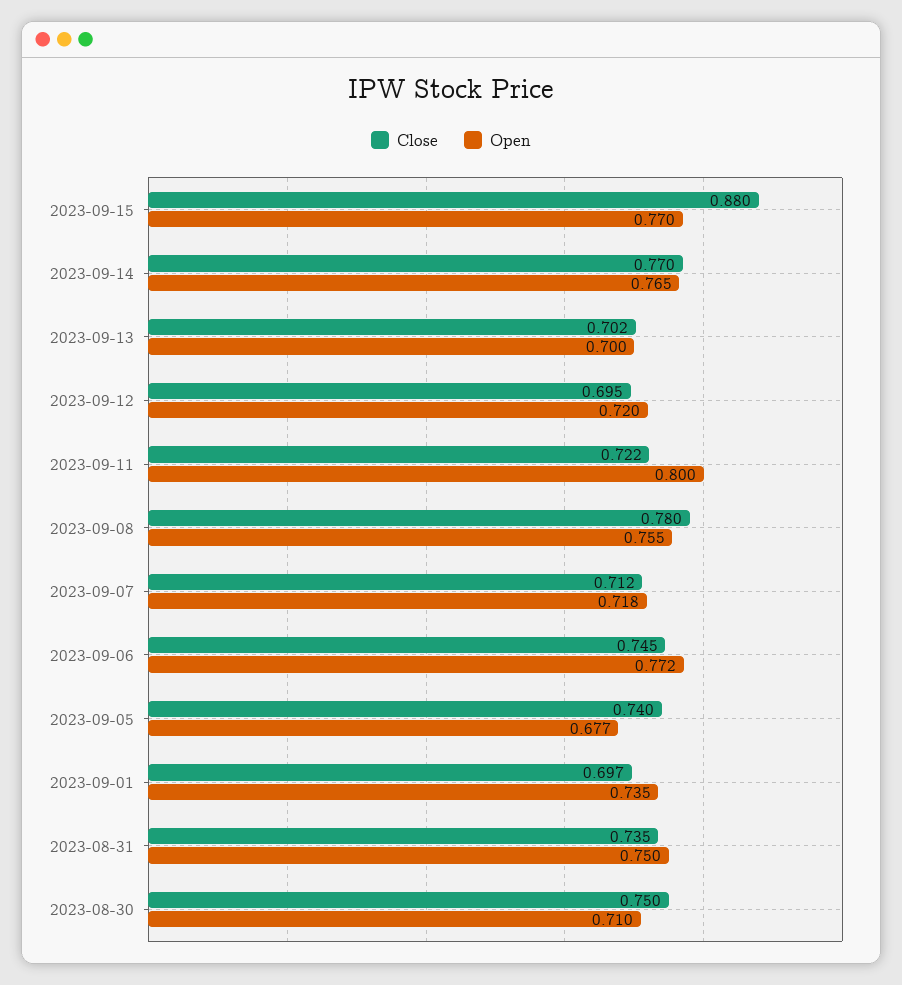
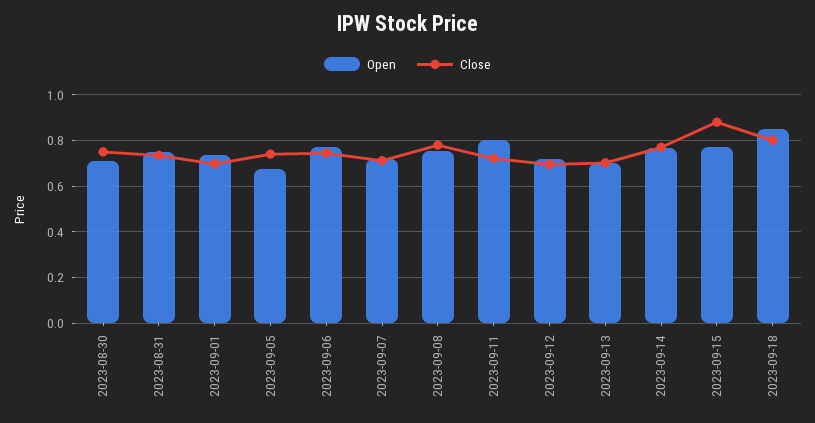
Open, 2023-09-18: none -> 0.85
Close, 2023-09-18: none -> 0.8

